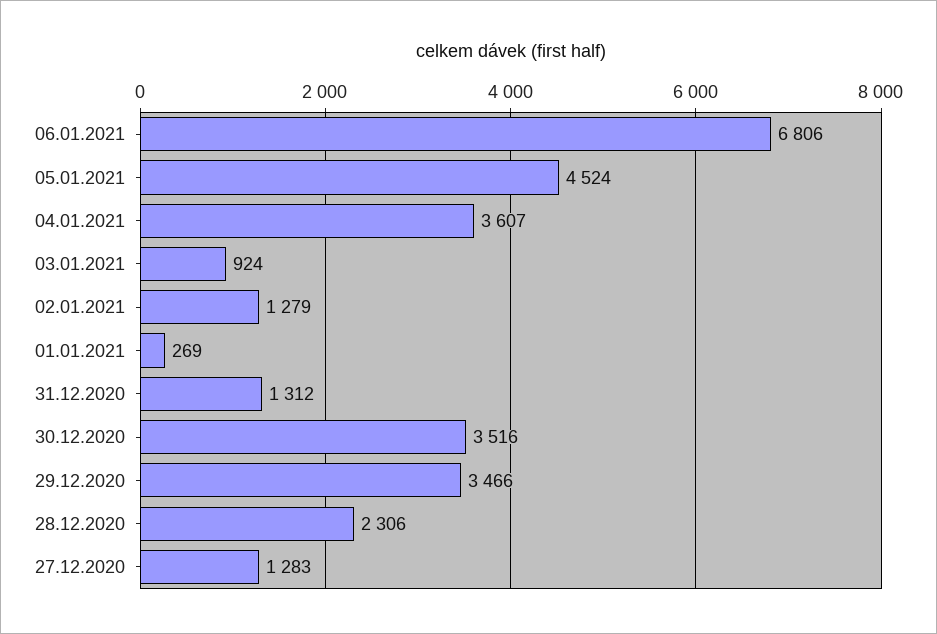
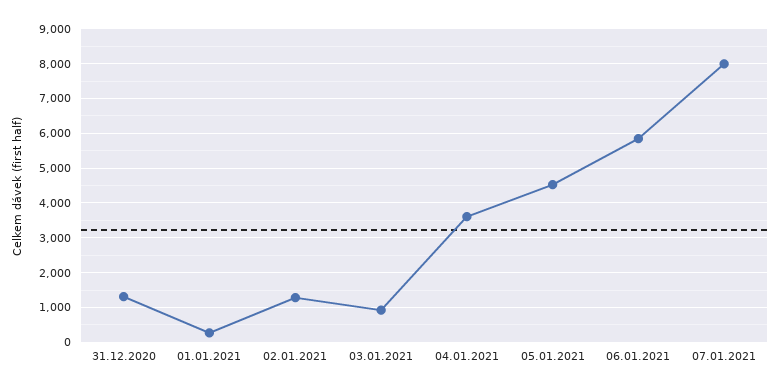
06.01.2021: 6806 -> 5800
30.12.2020: 3516 -> none
29.12.2020: 3466 -> none
28.12.2020: 2306 -> none
27.12.2020: 1283 -> none
07.01.2021: none -> 8000

